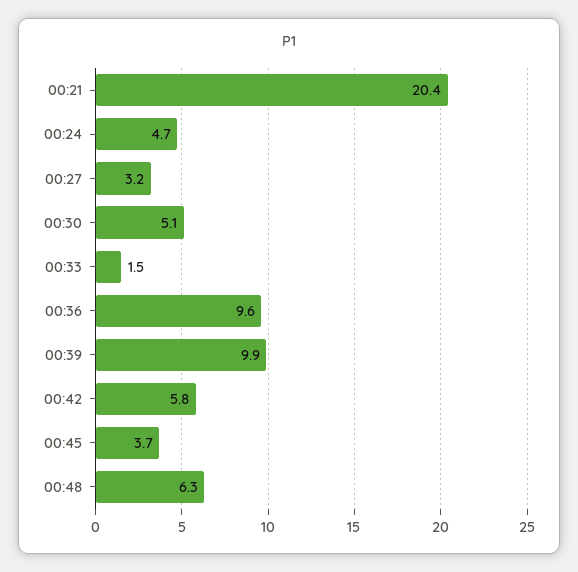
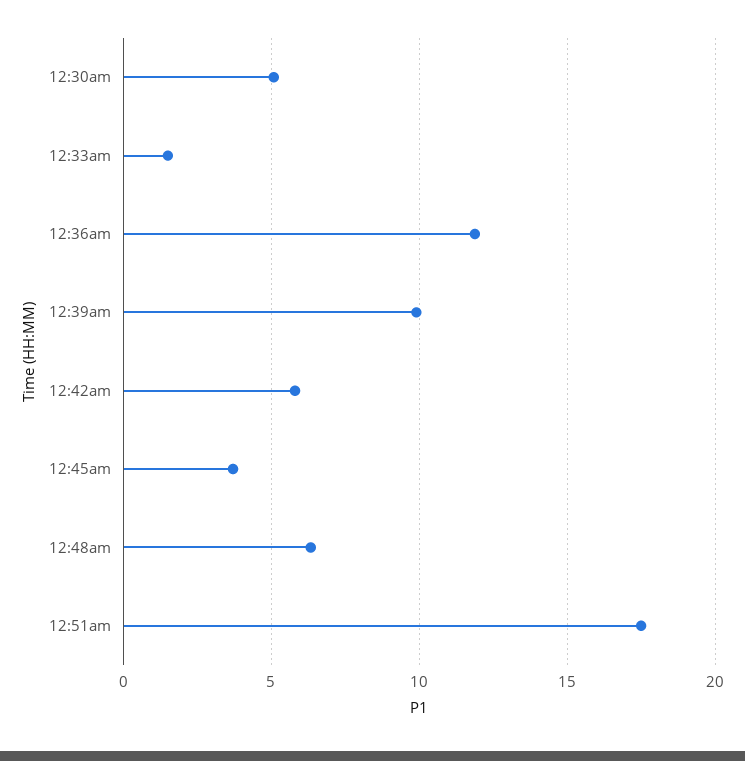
00:21: 20.4 -> none
00:24: 4.7 -> none
00:27: 3.2 -> none
00:36: 9.6 -> 12
12:51am: none -> 17.5

